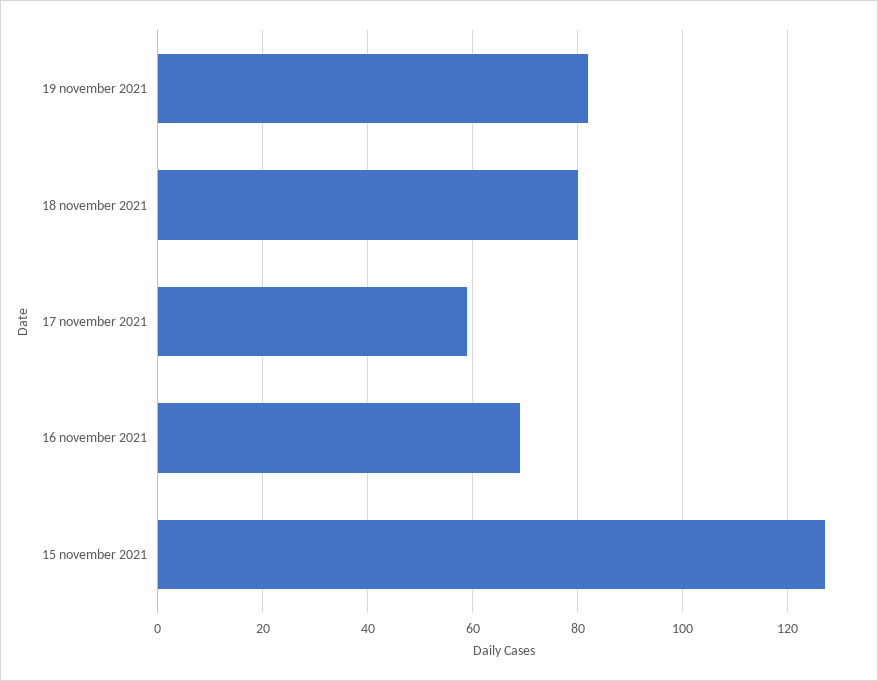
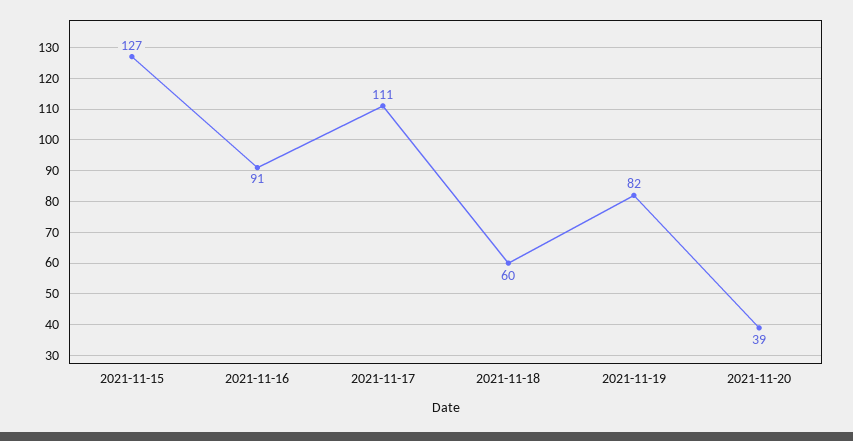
18 november 2021: 80 -> 60
17 november 2021: 60 -> 111
16 november 2021: 70 -> 91
2021-11-20: none -> 39

